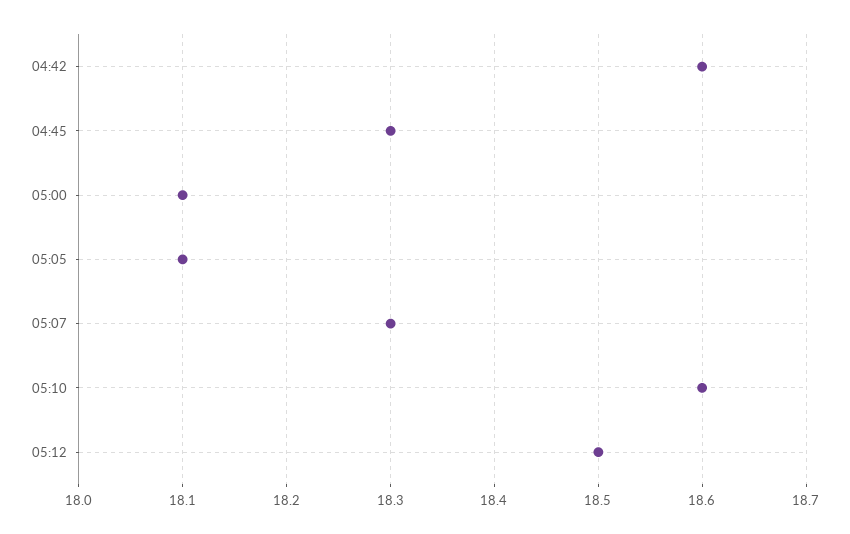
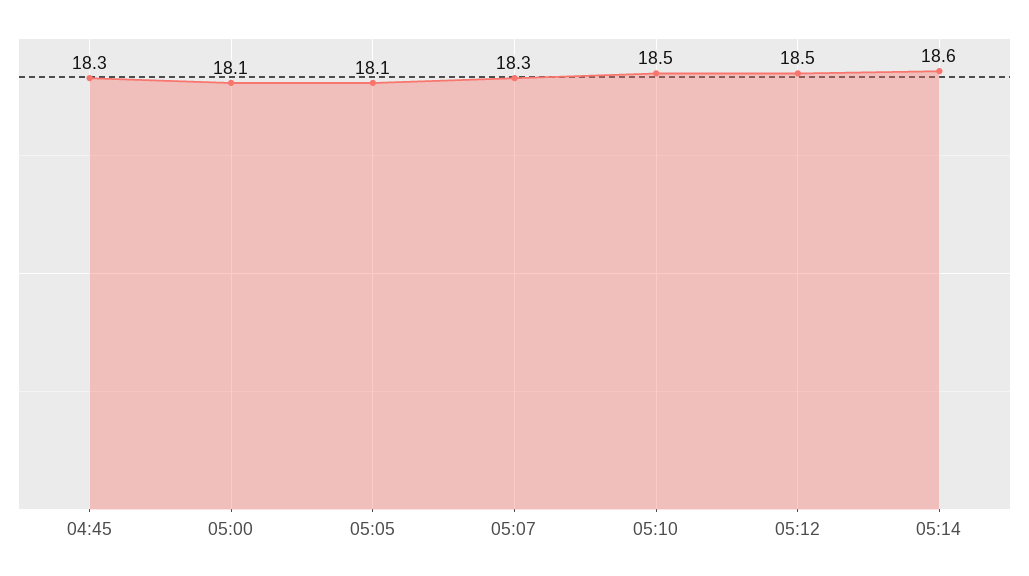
04:42: 18.6 -> none
05:10: 18.6 -> 18.5
05:14: none -> 18.6

